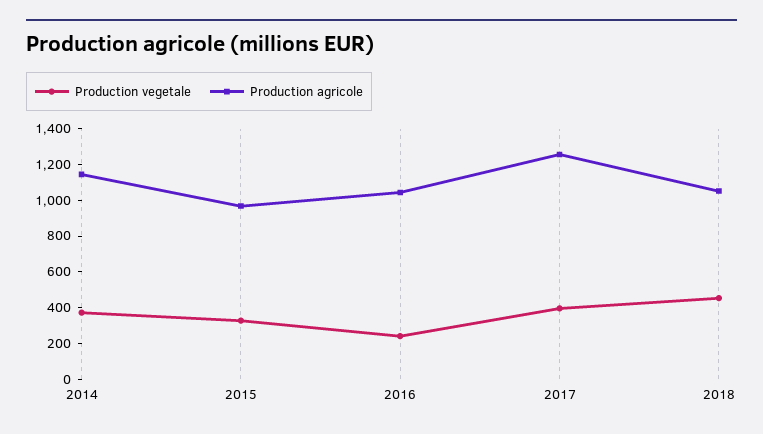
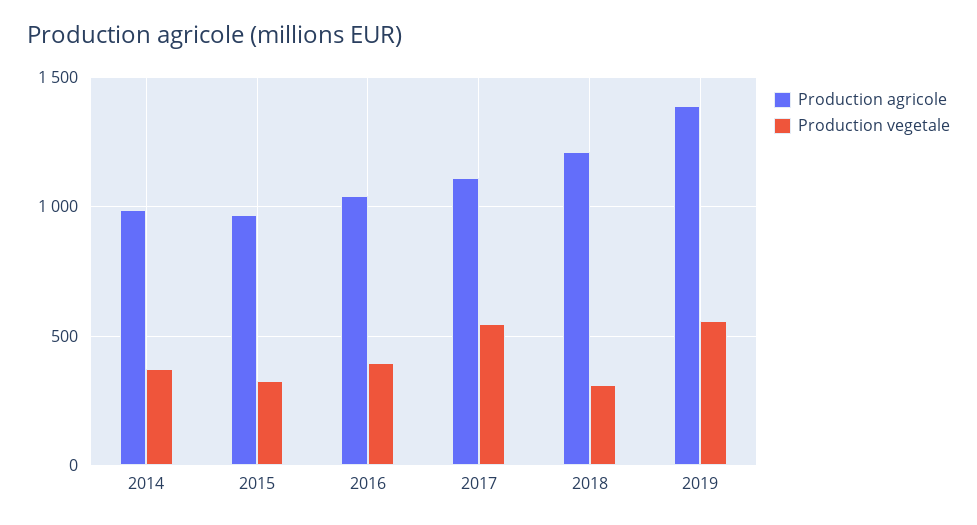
Production agricole, 2014: 1150 -> 1000
Production vegetale, 2016: 250 -> 400
Production vegetale, 2017: 400 -> 550
Production agricole, 2017: 1250 -> 1100
Production vegetale, 2018: 450 -> 300
Production agricole, 2018: 1050 -> 1200
Production agricole, 2019: none -> 1400
Production vegetale, 2019: none -> 550

